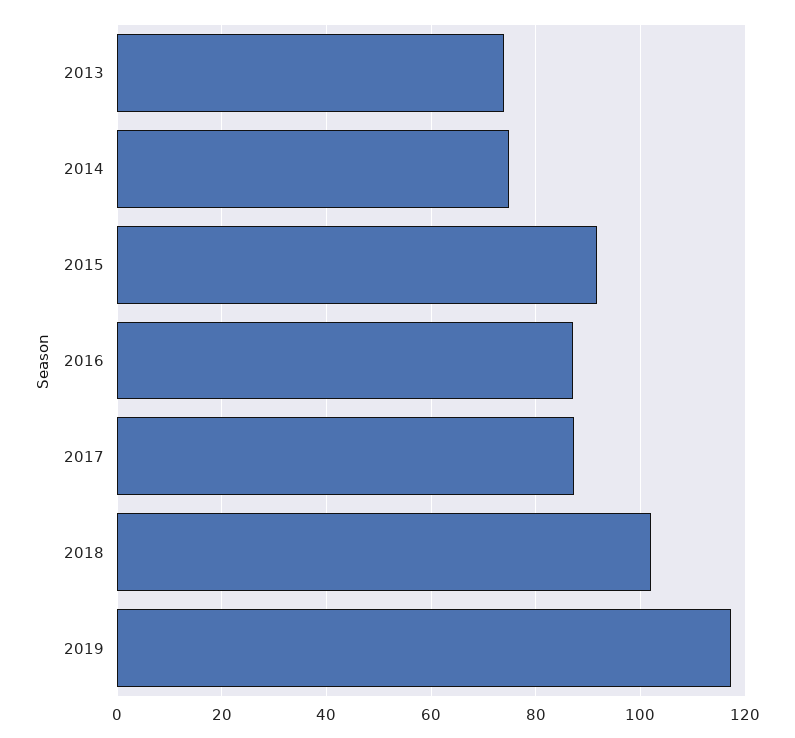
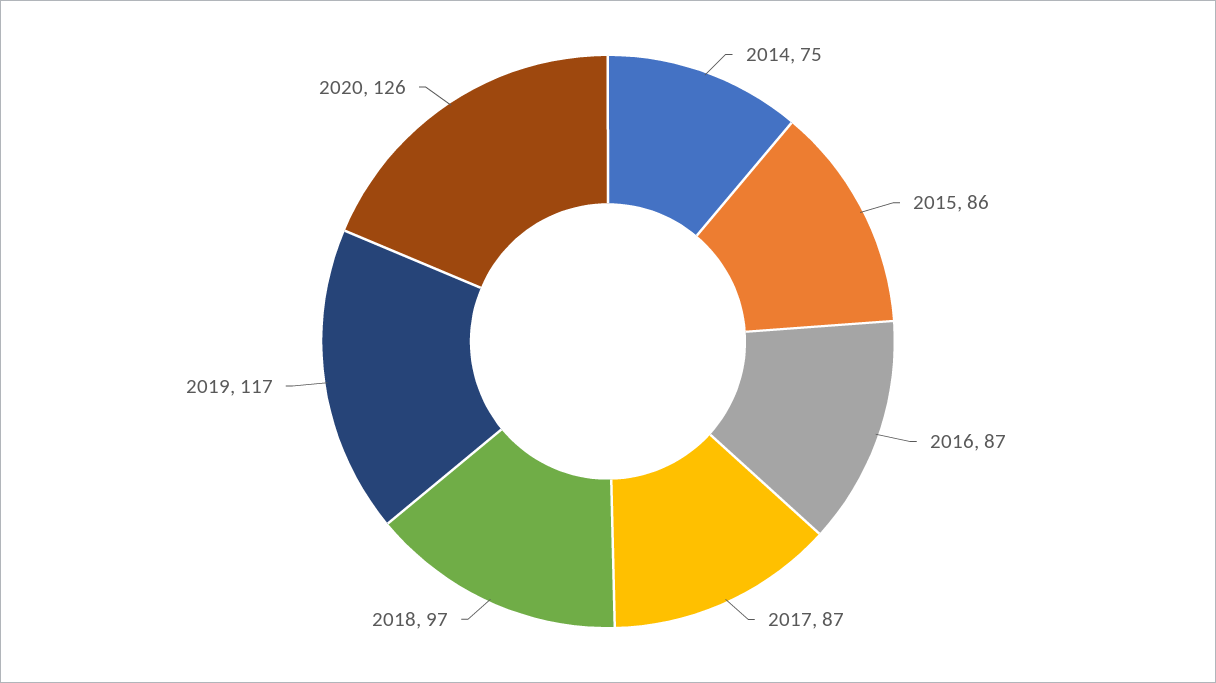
2013: 74 -> none
2015: 92 -> 86
2018: 102 -> 97
2020: none -> 126

